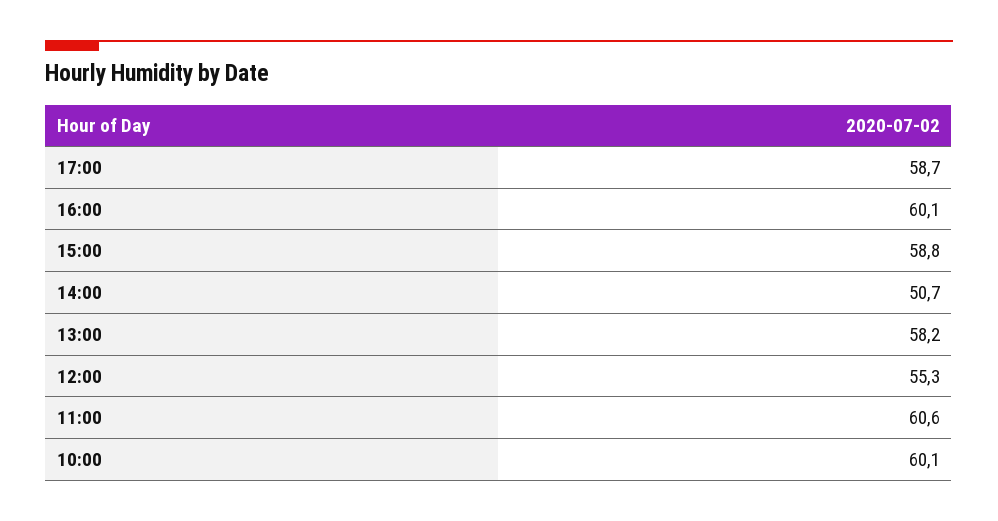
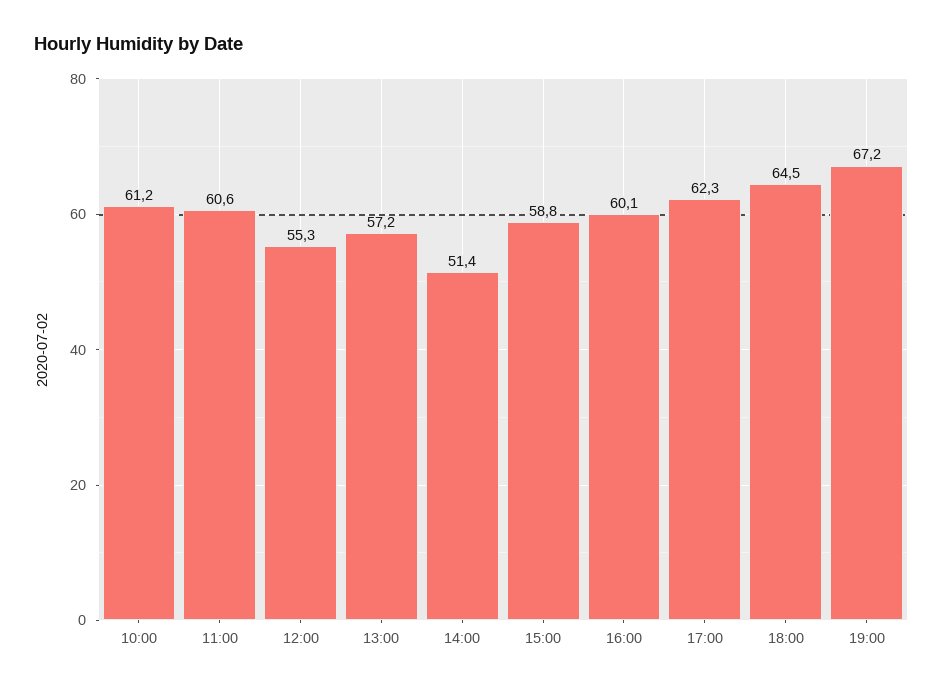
17:00: 58.7 -> 62.3
14:00: 50.7 -> 51.4
13:00: 58.2 -> 57.2
10:00: 60.1 -> 61.2
18:00: none -> 64.5
19:00: none -> 67.2

